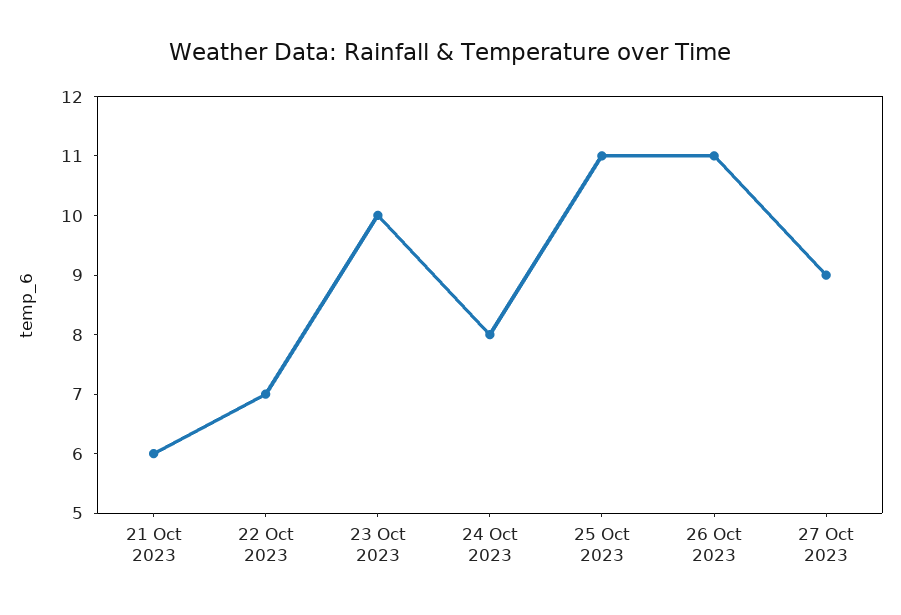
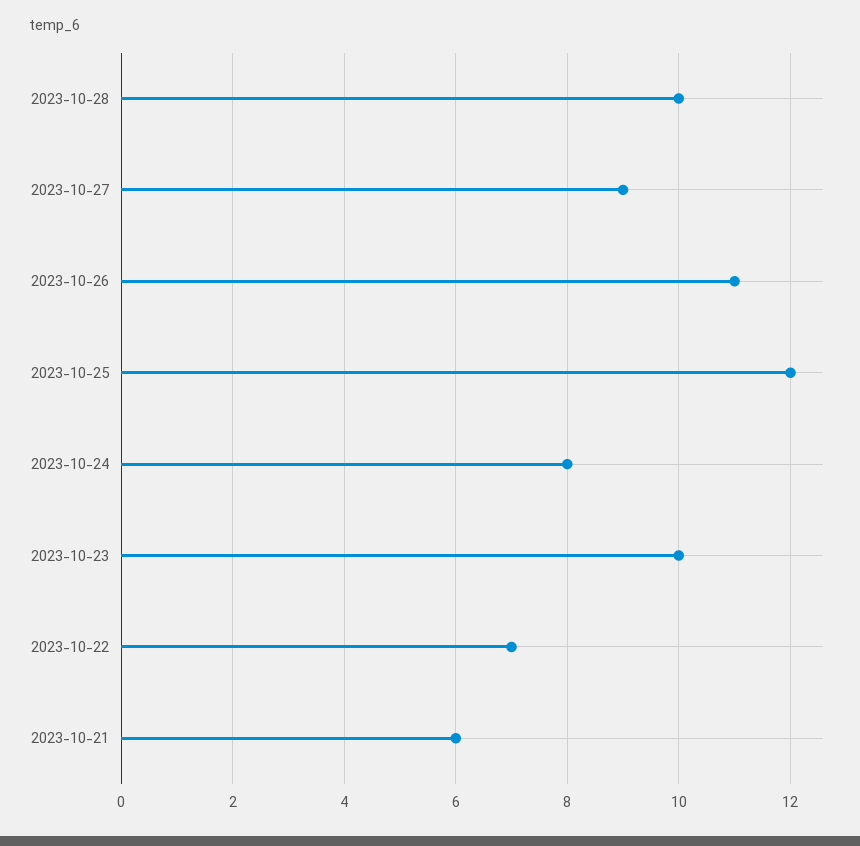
25 Oct 2023: 11 -> 12
2023-10-28: none -> 10

